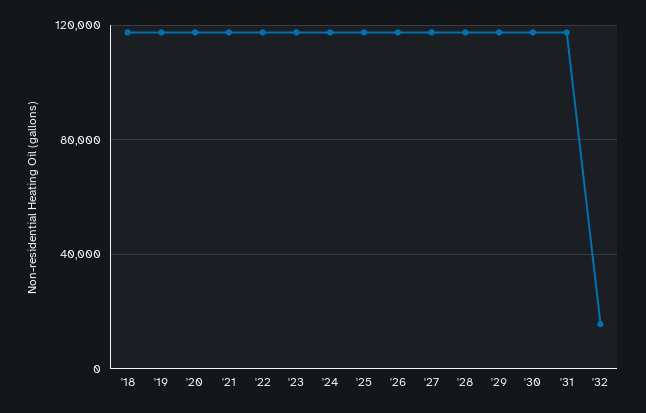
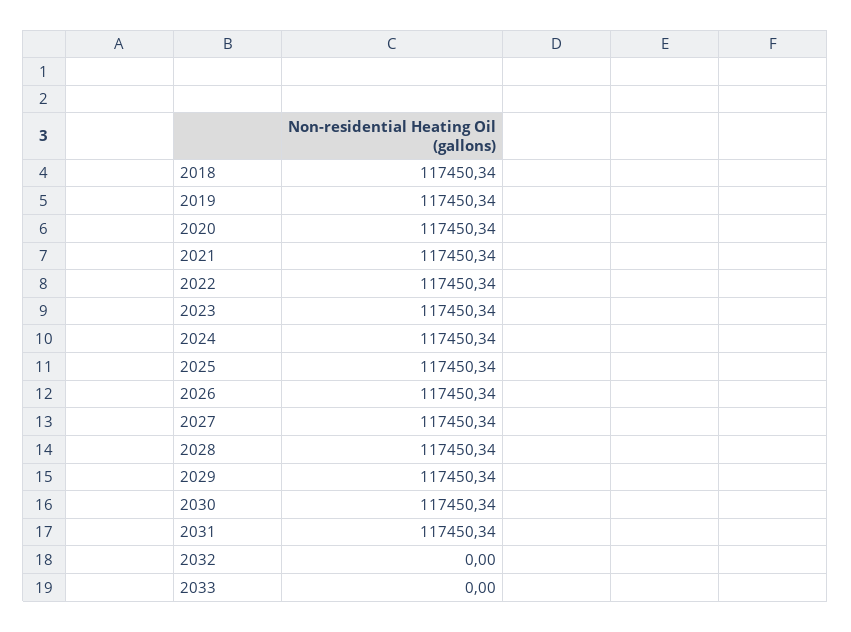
'32: 15000 -> 0
2033: none -> 0

